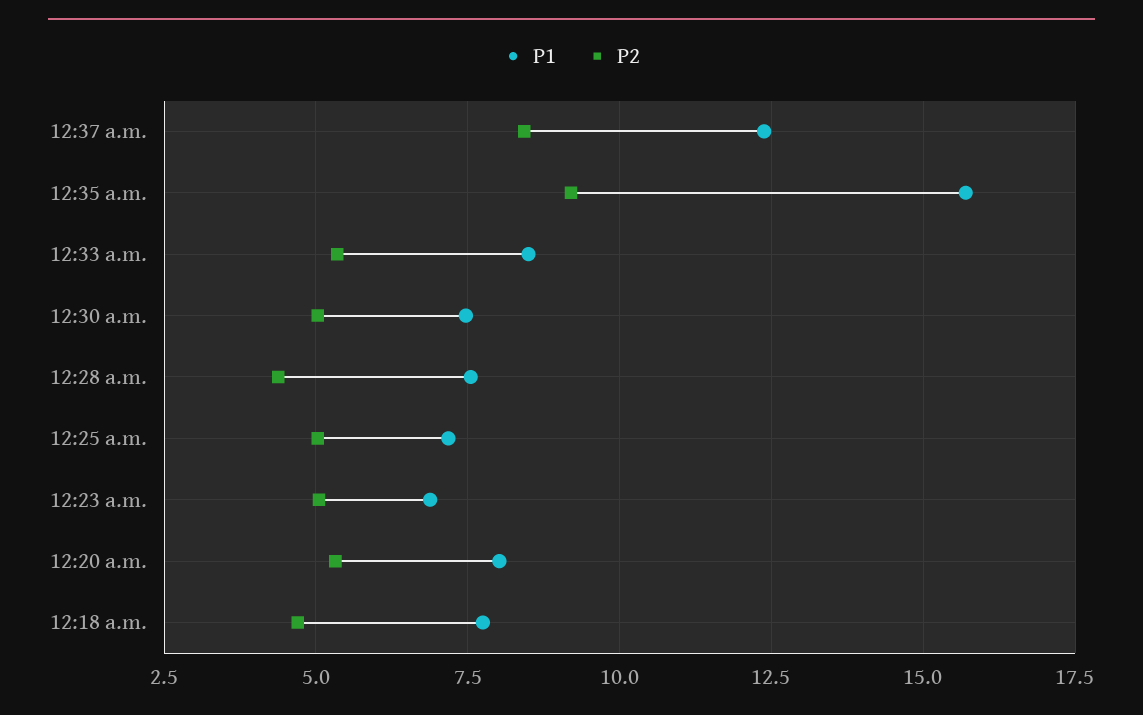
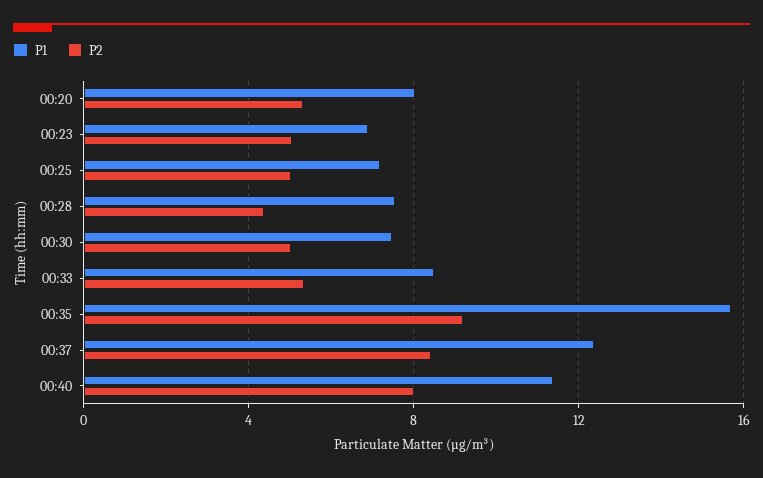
P1, 12:18 a.m.: 7.75 -> none
P2, 12:18 a.m.: 4.75 -> none
P1, 00:40: none -> 11.5
P2, 00:40: none -> 8

